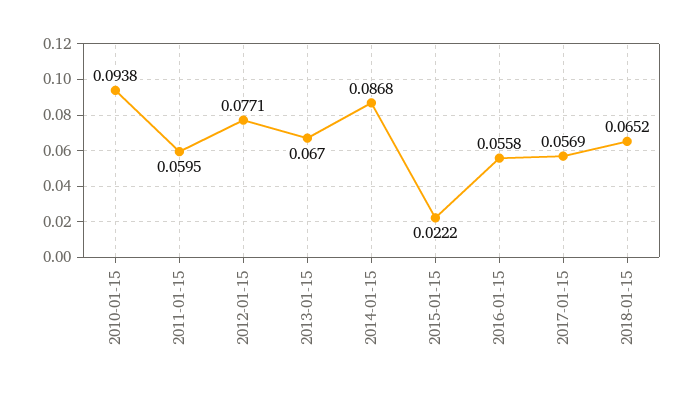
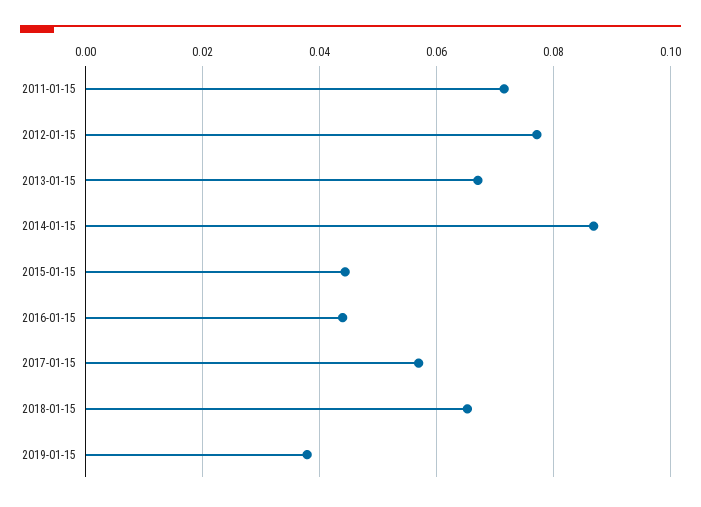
2010-01-15: 0.0938 -> none
2011-01-15: 0.0595 -> 0.072
2015-01-15: 0.0222 -> 0.044
2016-01-15: 0.0558 -> 0.044
2019-01-15: none -> 0.038

